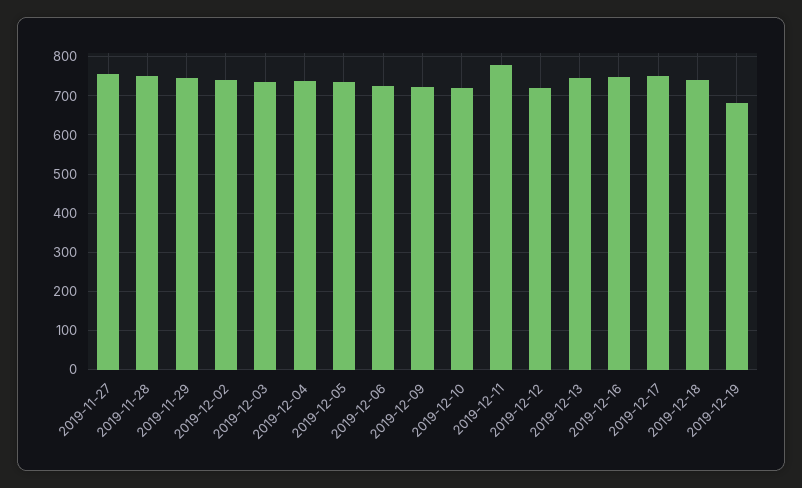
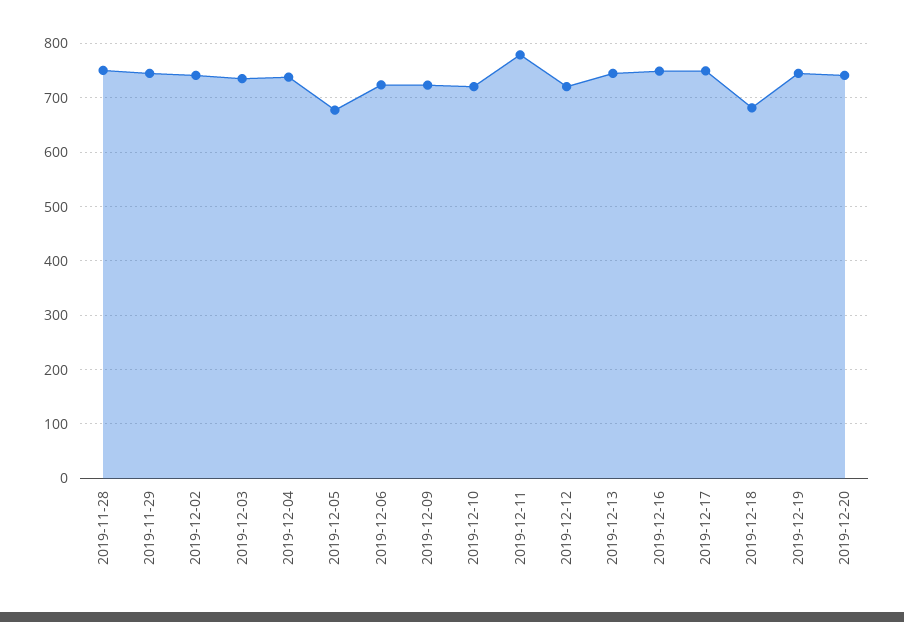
2019-11-27: 760 -> none
2019-12-05: 740 -> 680
2019-12-18: 740 -> 680
2019-12-19: 680 -> 740
2019-12-20: none -> 740

